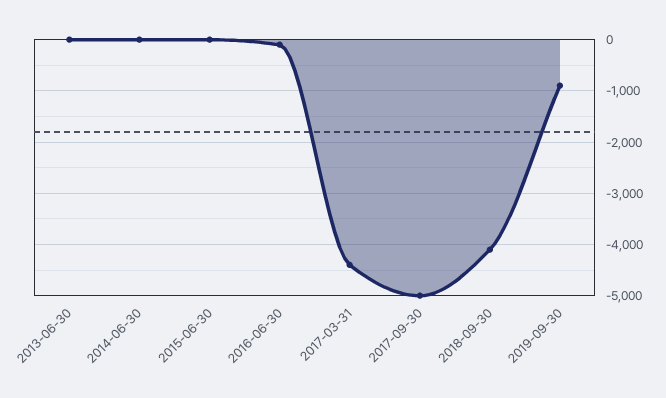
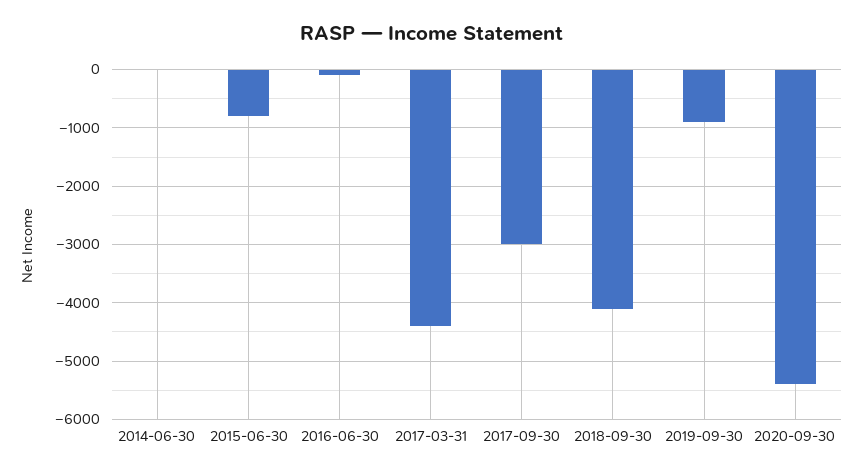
2013-06-30: 0 -> none
2015-06-30: 0 -> -800
2017-09-30: -5000 -> -3000
2020-09-30: none -> -5400

